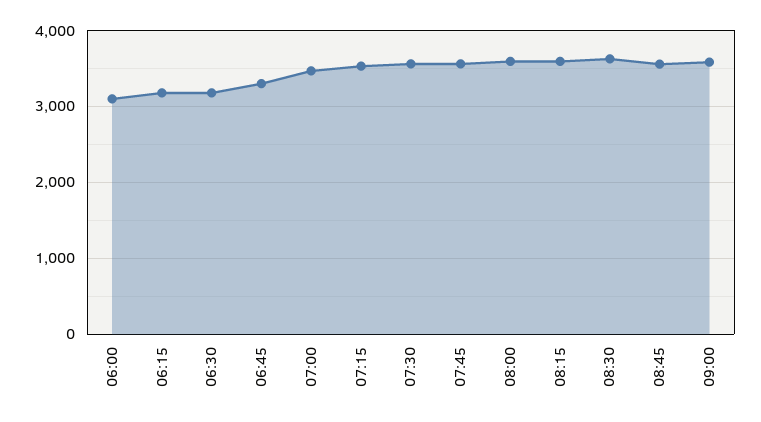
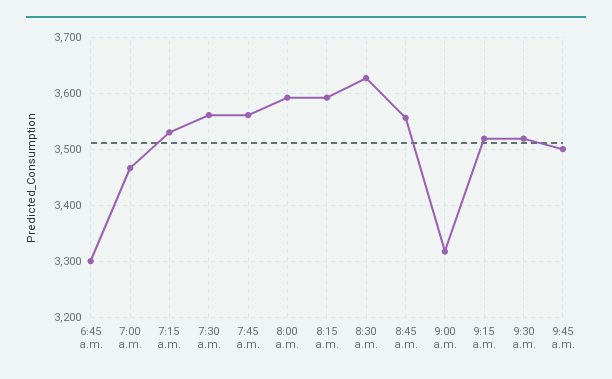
06:00: 3100 -> none
06:15: 3200 -> none
06:30: 3200 -> none
09:00: 3600 -> 3320
9:15 a.m.: none -> 3520
9:30 a.m.: none -> 3520
9:45 a.m.: none -> 3500

